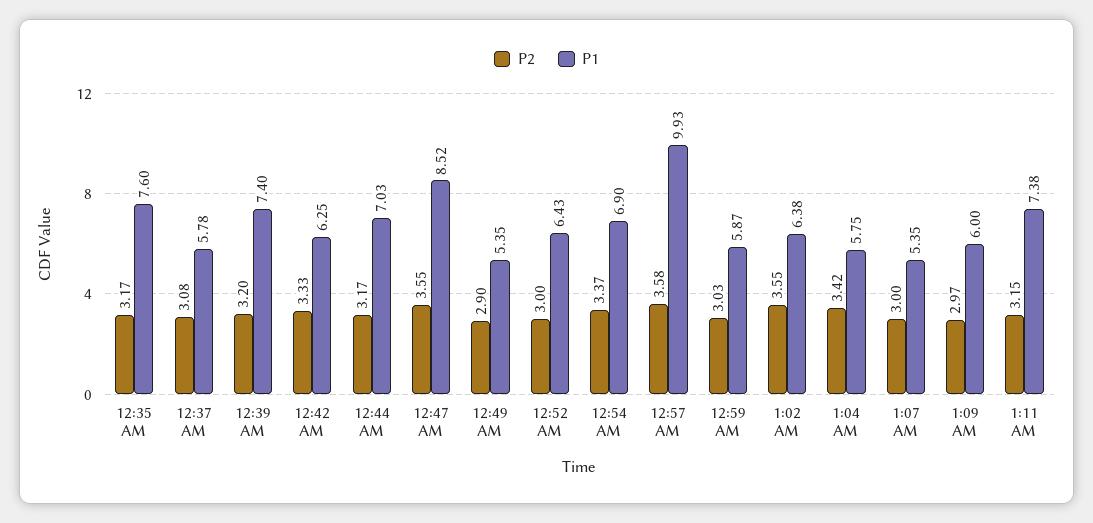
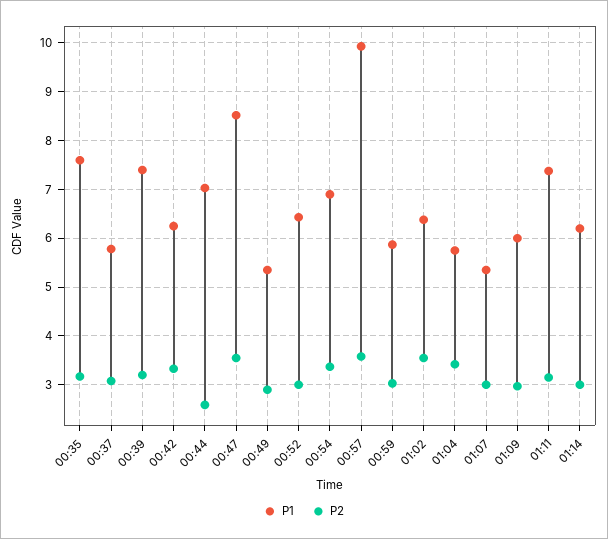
P2, 12:44 AM: 3.17 -> 2.6
P1, 01:14: none -> 6.2
P2, 01:14: none -> 3

